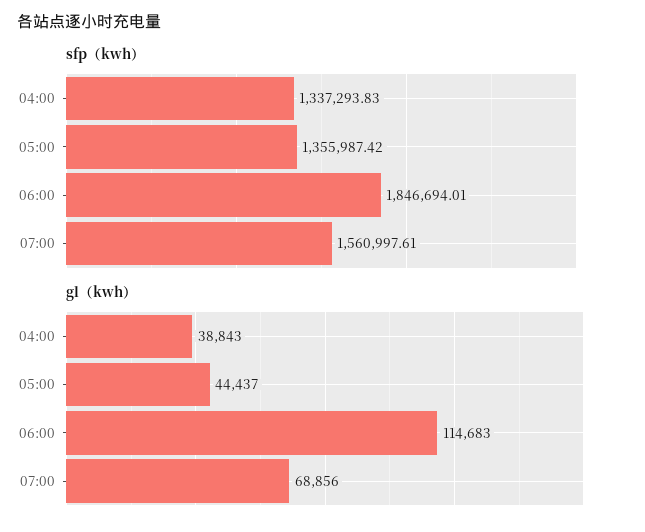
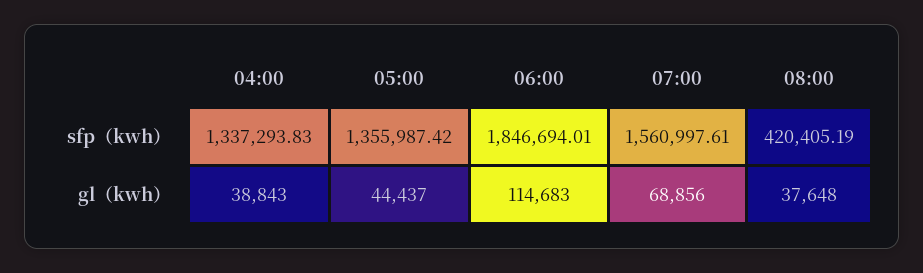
sfp（kwh）, 08:00: none -> 420405.19
gl（kwh）, 08:00: none -> 37648

